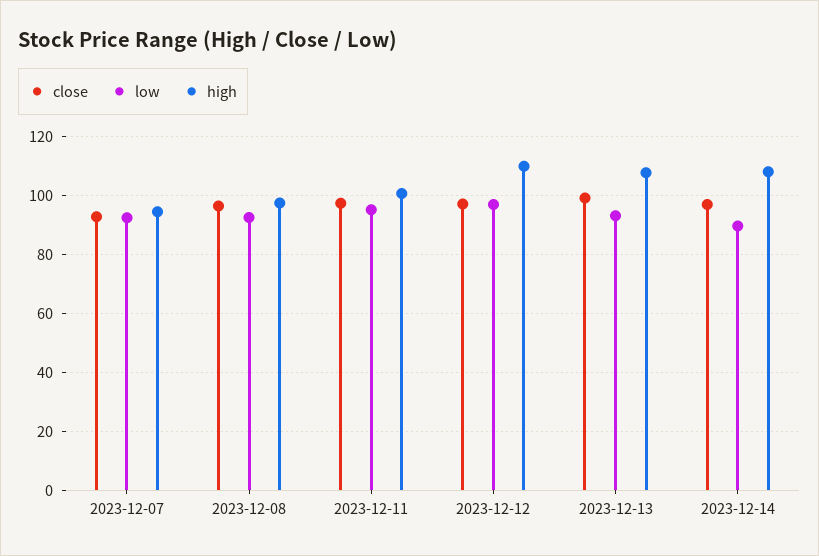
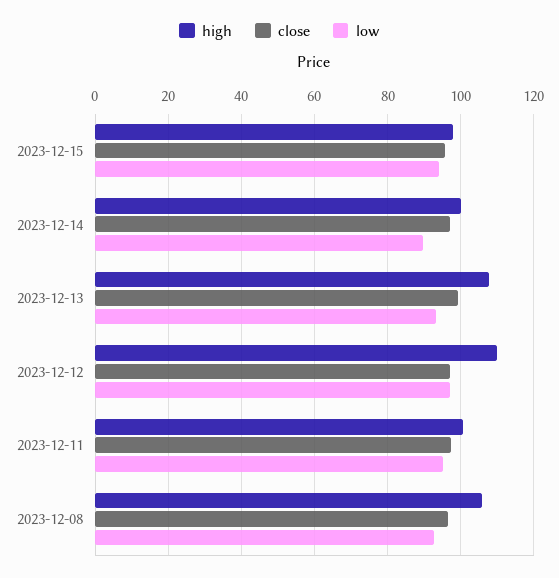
close, 2023-12-07: 92.5 -> none
low, 2023-12-07: 92.5 -> none
high, 2023-12-07: 95 -> none
high, 2023-12-08: 97.5 -> 106
high, 2023-12-14: 107.5 -> 100
high, 2023-12-15: none -> 98
close, 2023-12-15: none -> 96
low, 2023-12-15: none -> 94

